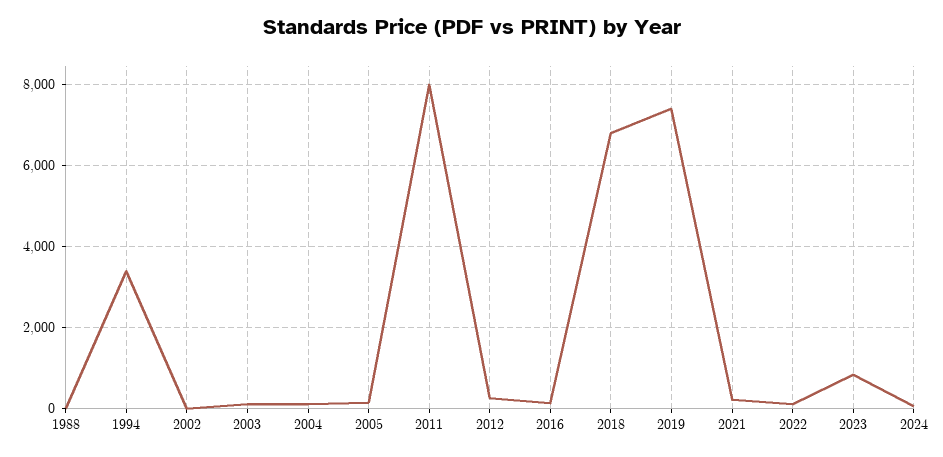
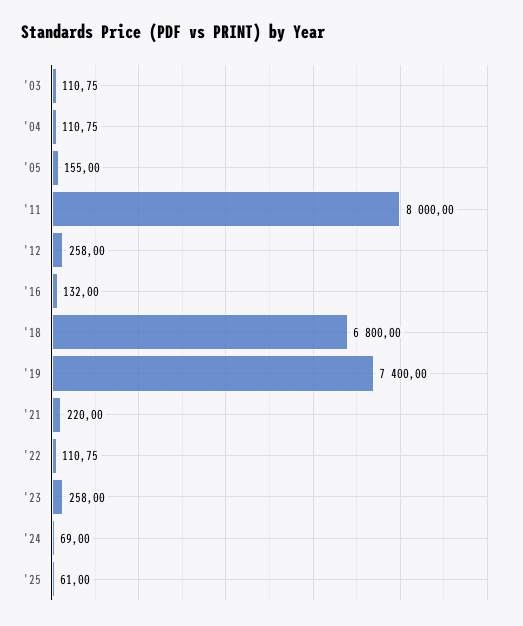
1988: 0 -> none
1994: 3400 -> none
2002: 0 -> none
2023: 800 -> 258
'25: none -> 61

